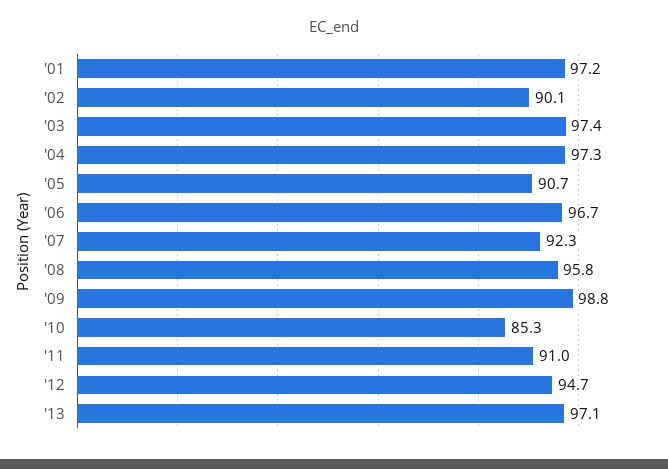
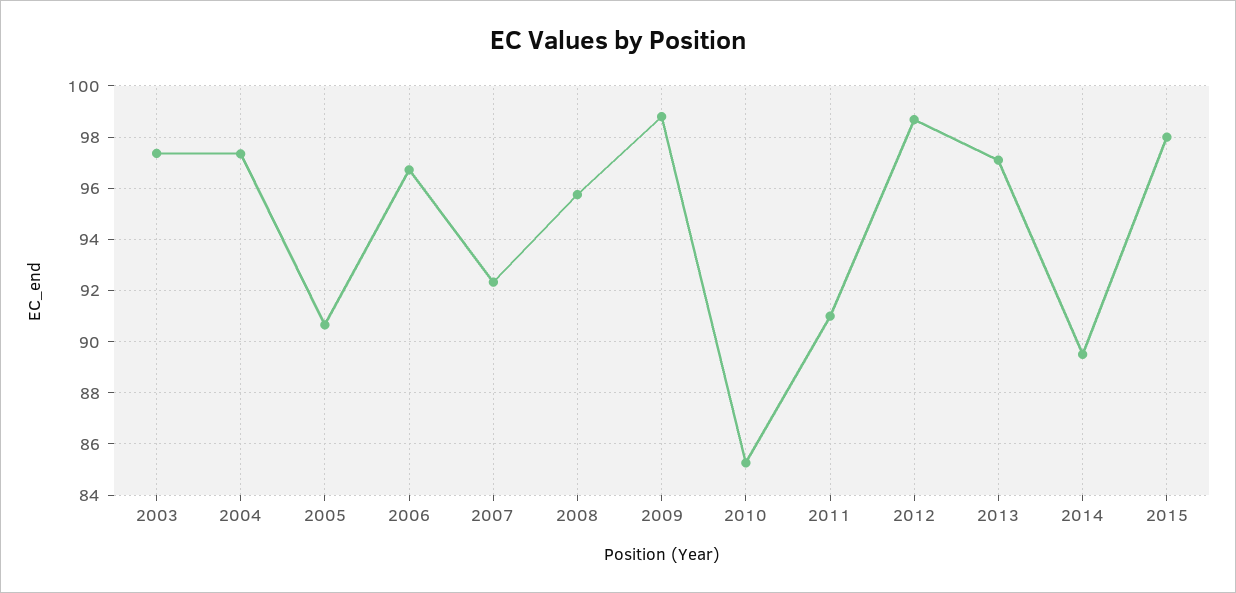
'01: 97.2 -> none
'02: 90.1 -> none
'12: 94.7 -> 98.75
2014: none -> 89.5
2015: none -> 98

